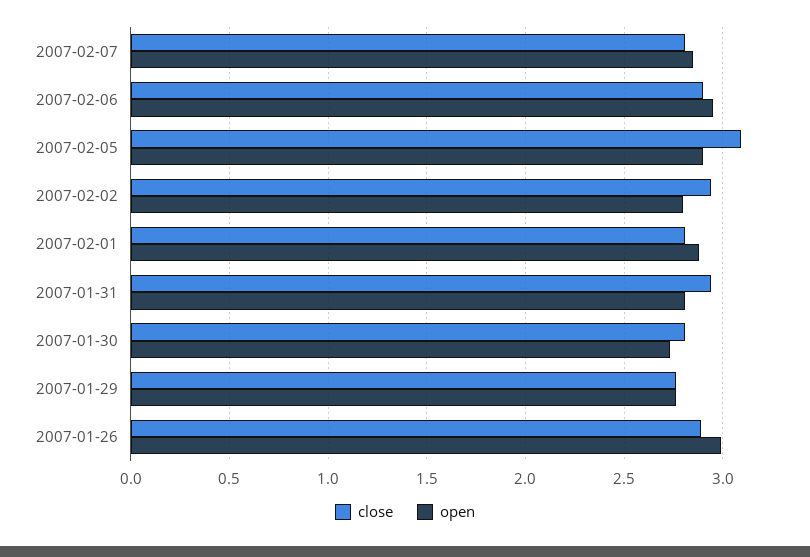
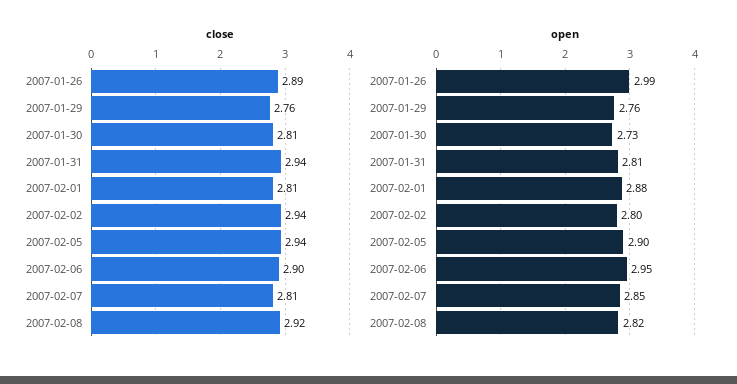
close, 2007-02-05: 3.1 -> 2.94
close, 2007-02-08: none -> 2.92
open, 2007-02-08: none -> 2.82

